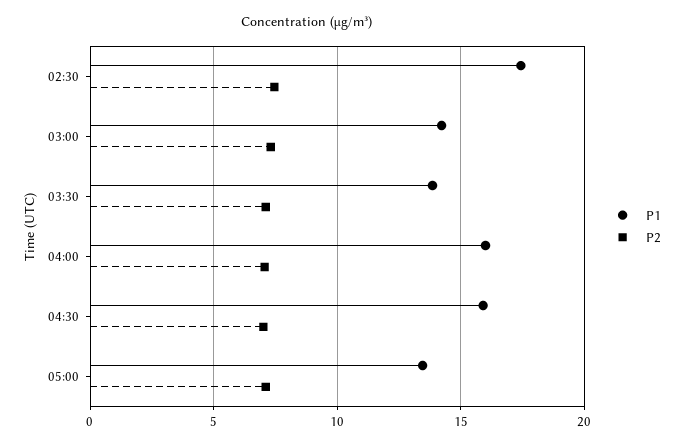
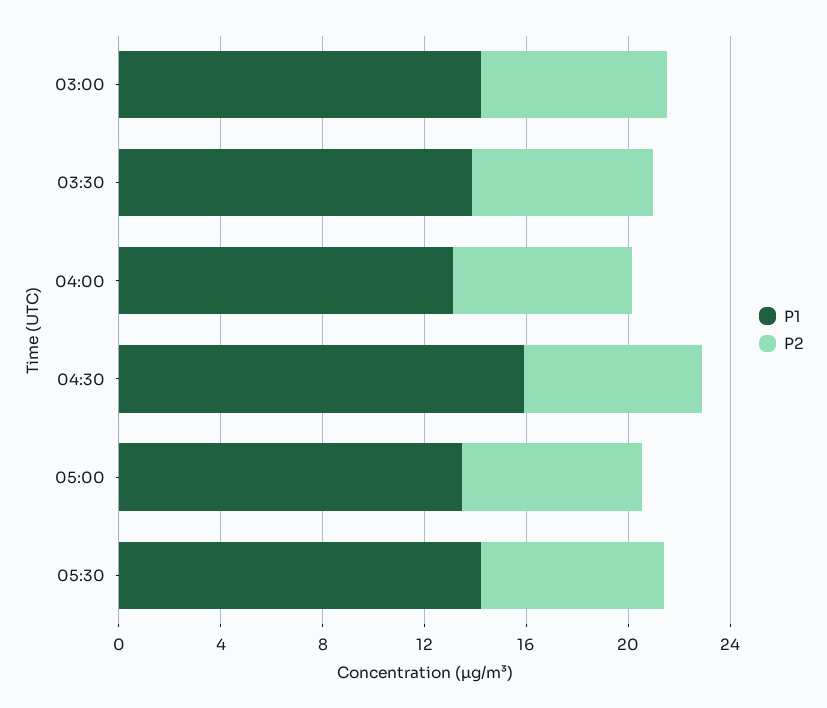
P1, 02:30: 17.5 -> none
P2, 02:30: 7.5 -> none
P1, 04:00: 16 -> 13
P1, 05:30: none -> 14
P2, 05:30: none -> 7

